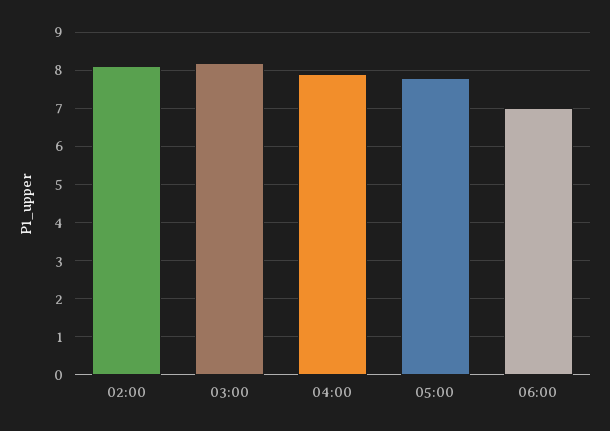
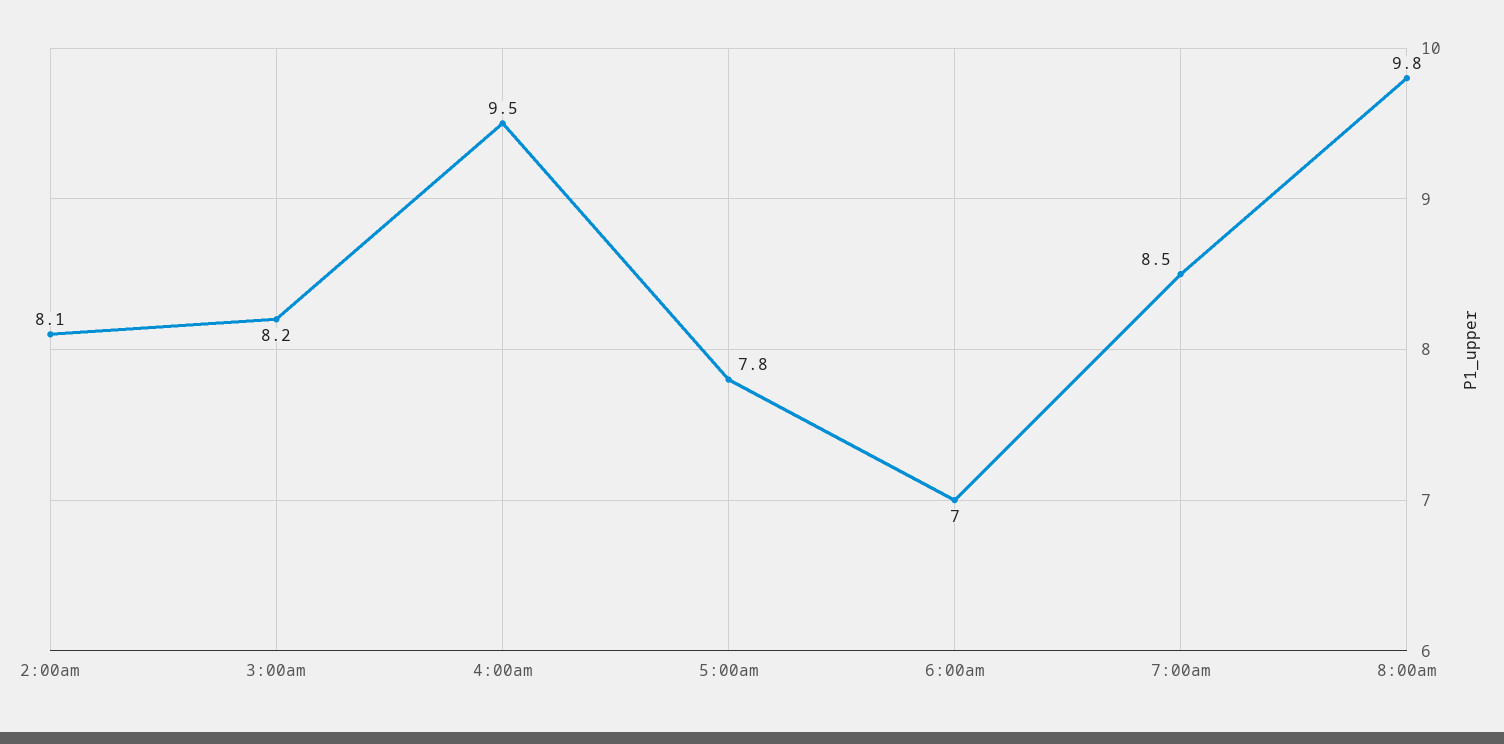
04:00: 8 -> 9.5
7:00am: none -> 8.5
8:00am: none -> 9.8

